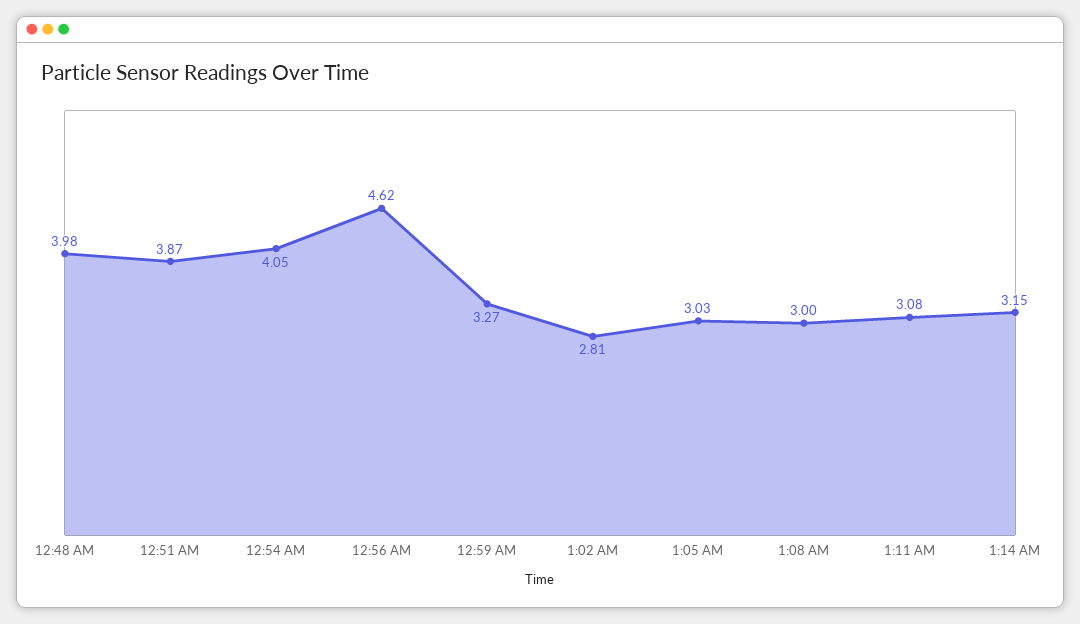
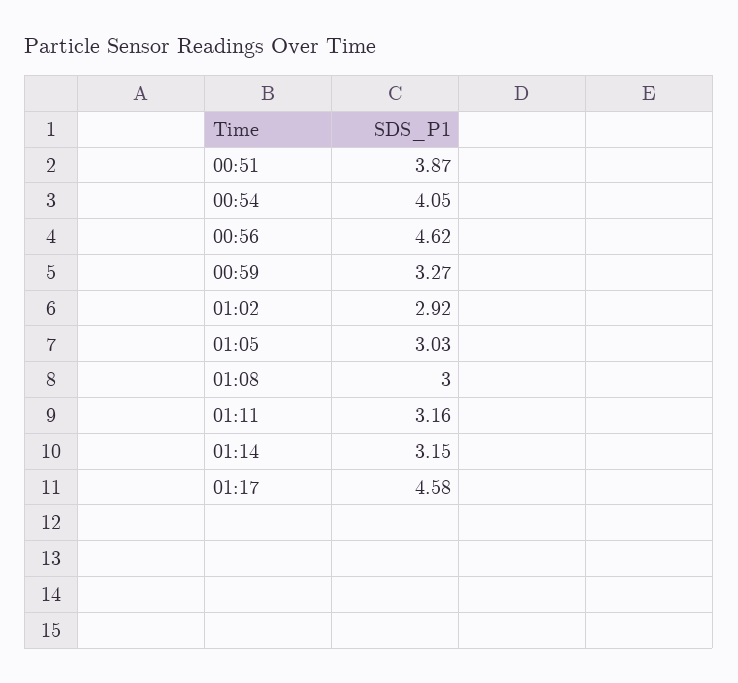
12:48 AM: 3.98 -> none
1:02 AM: 2.81 -> 2.92
1:11 AM: 3.08 -> 3.16
01:17: none -> 4.58

